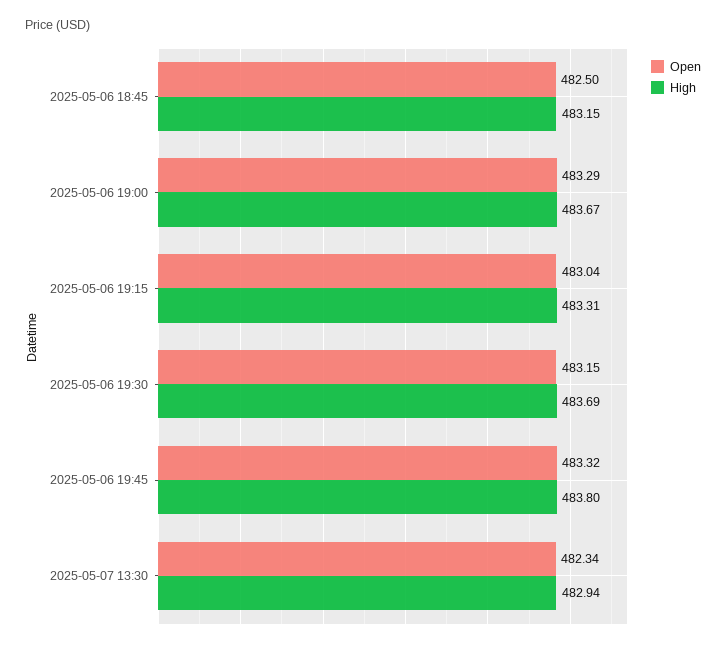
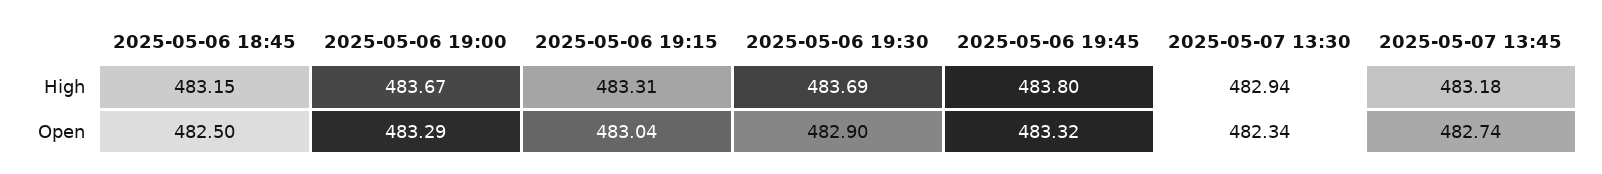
Open, 2025-05-06 19:30: 483.15 -> 482.9
High, 2025-05-07 13:45: none -> 483.18
Open, 2025-05-07 13:45: none -> 482.74

